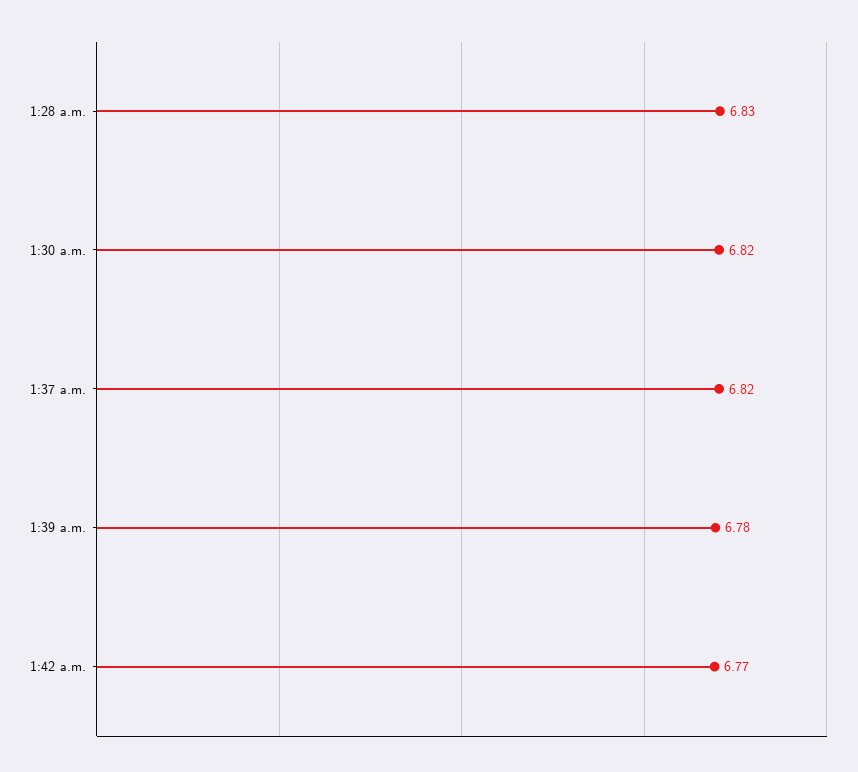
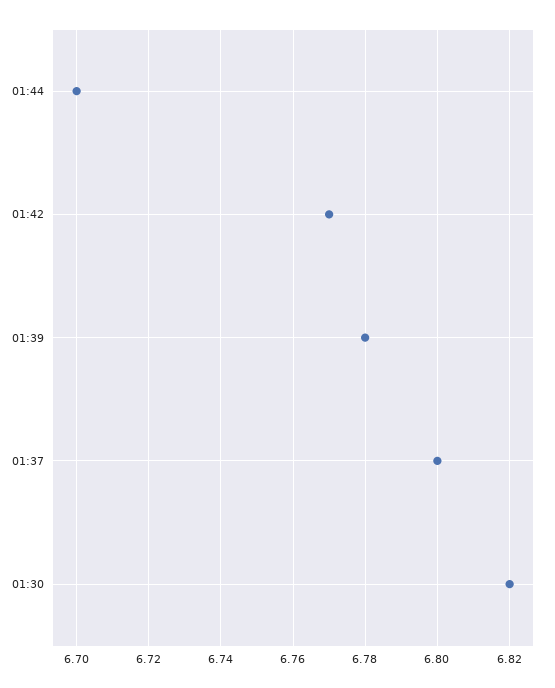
1:28 a.m.: 6.83 -> none
1:37 a.m.: 6.82 -> 6.8
01:44: none -> 6.7

